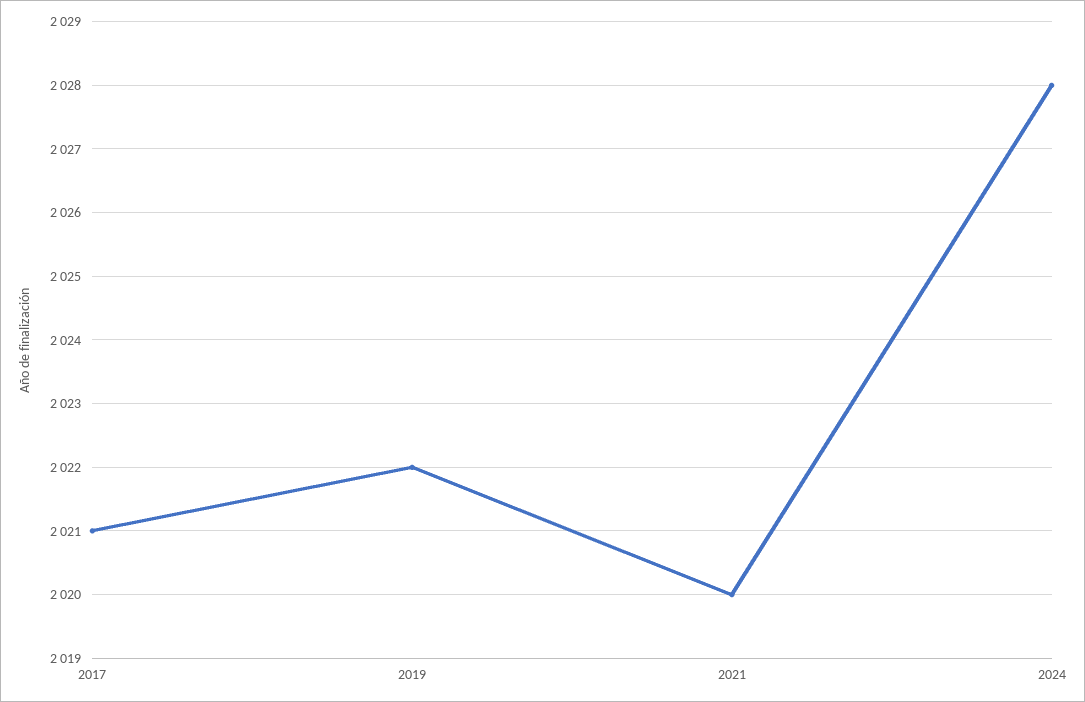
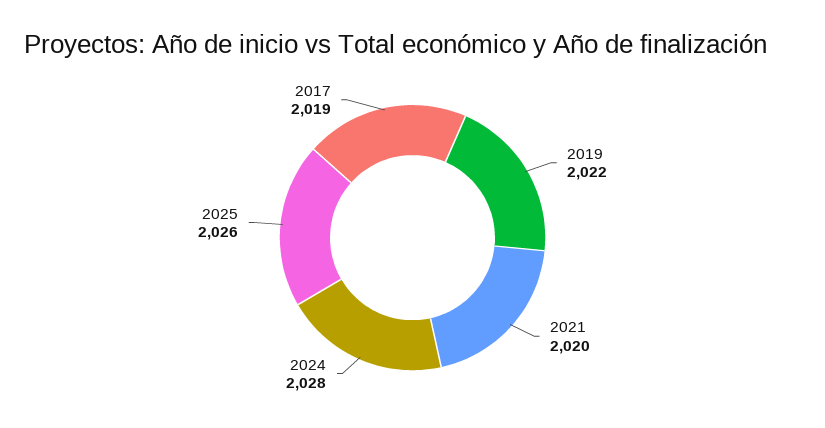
2017: 2021 -> 2019
2025: none -> 2026

